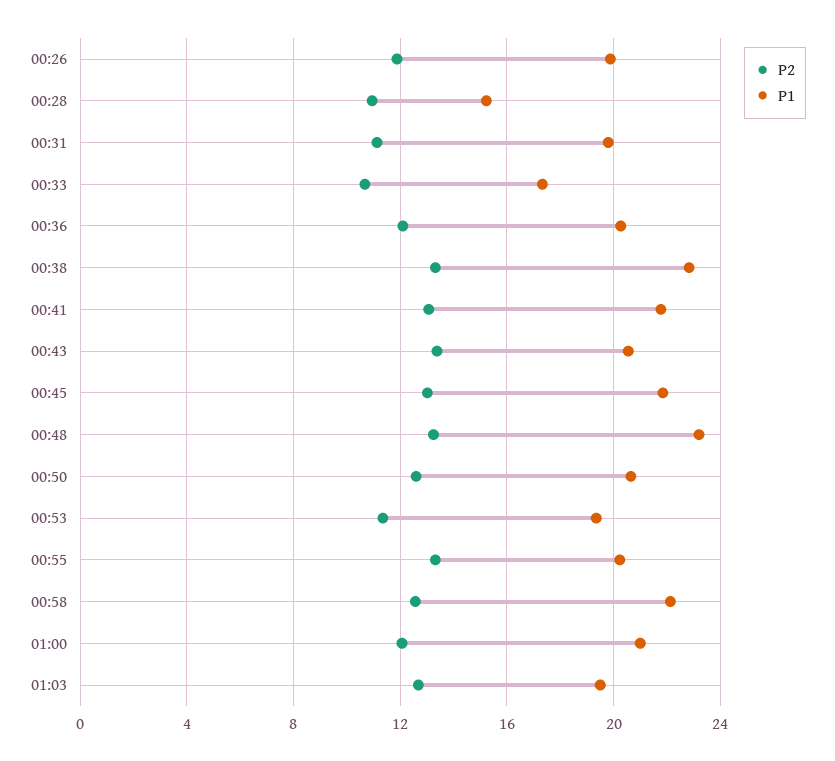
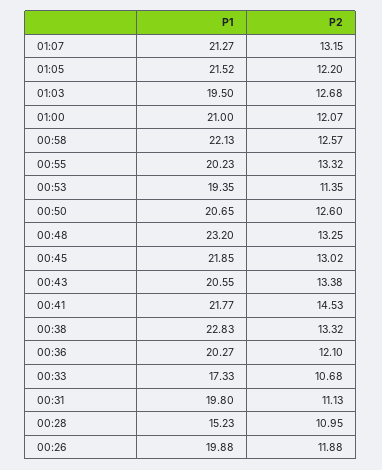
P2, 00:41: 13 -> 14.53
P1, 01:07: none -> 21.27
P2, 01:07: none -> 13.15
P1, 01:05: none -> 21.52
P2, 01:05: none -> 12.2

